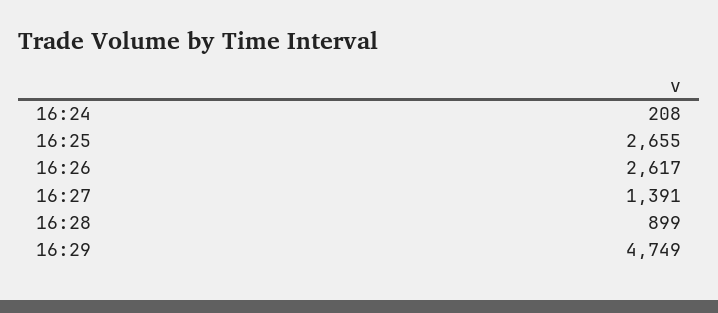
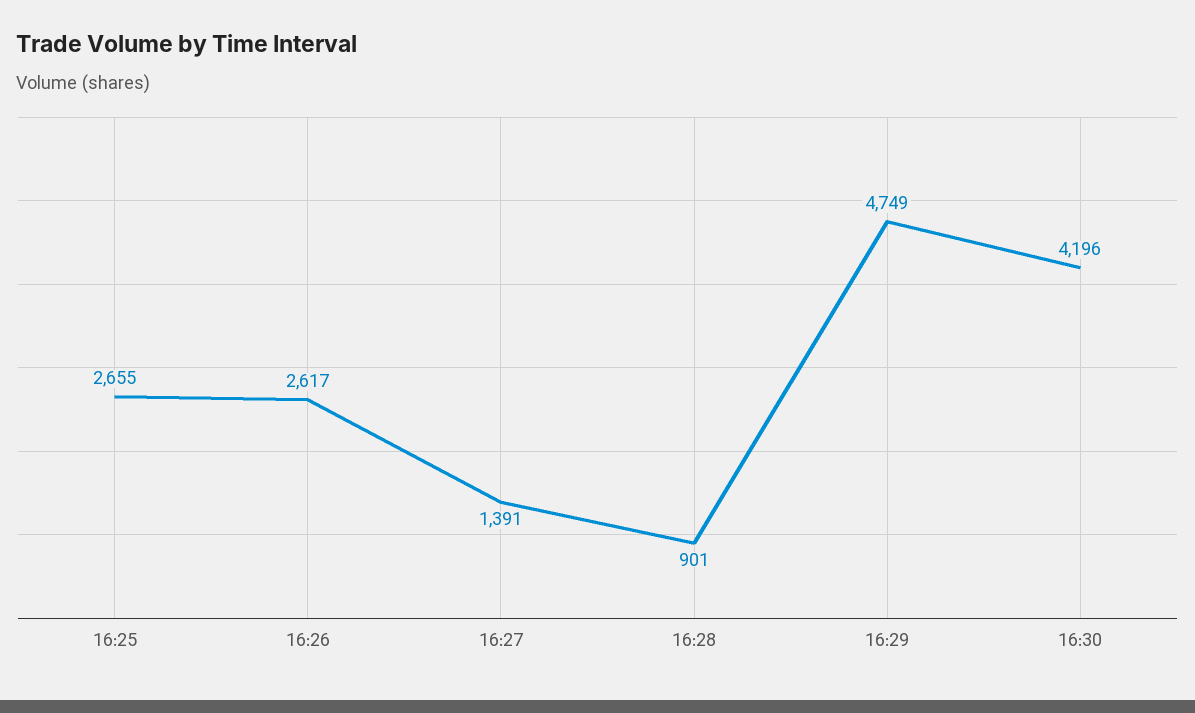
16:24: 208 -> none
16:28: 899 -> 901
16:30: none -> 4196

